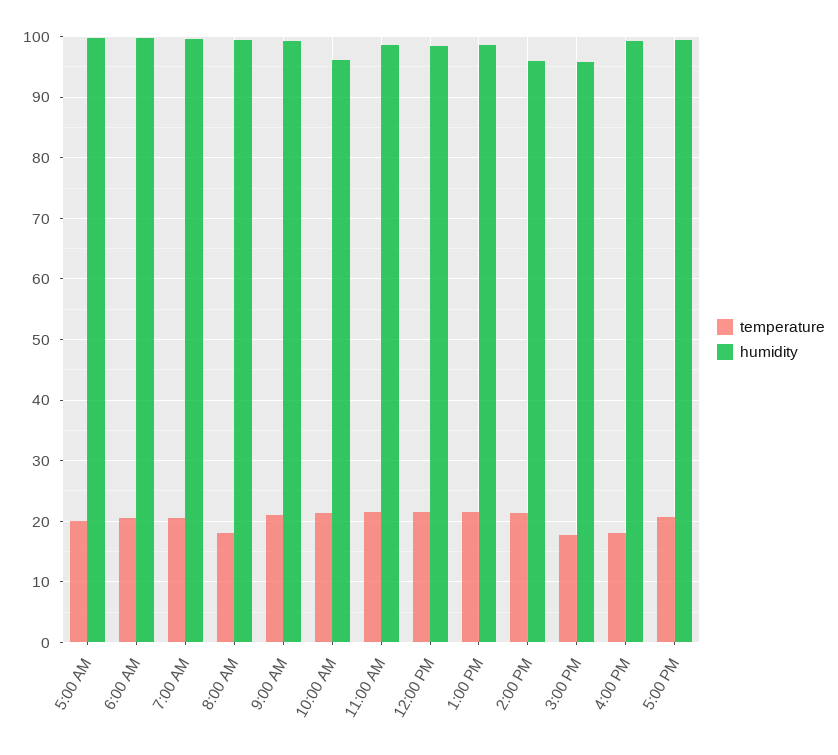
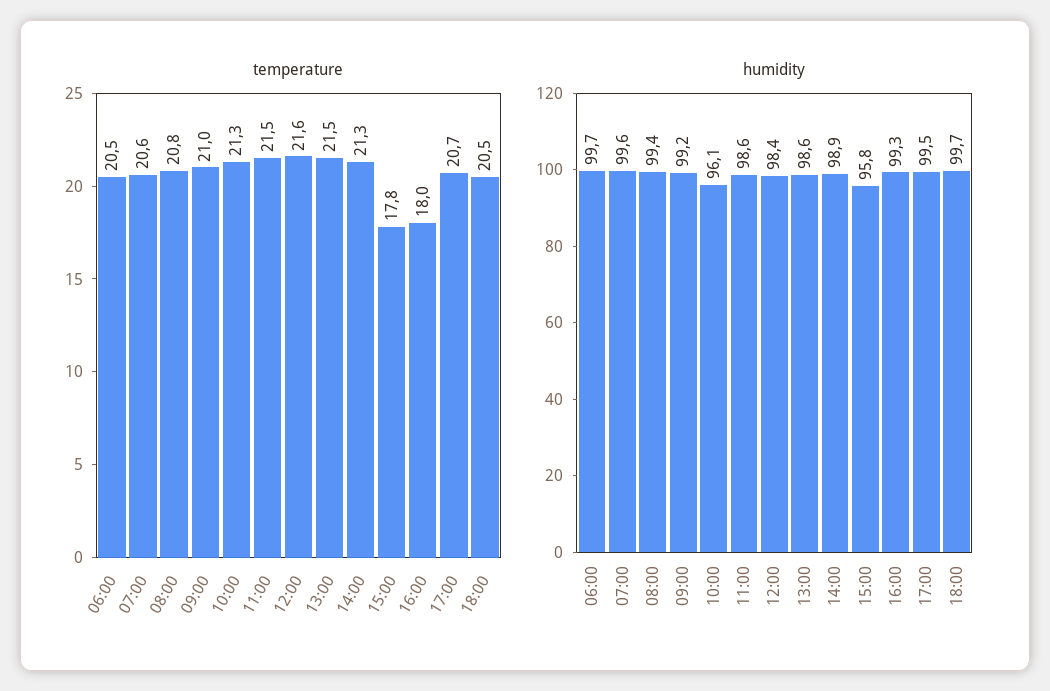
temperature, 5:00 AM: 20 -> none
humidity, 5:00 AM: 100 -> none
temperature, 8:00 AM: 18 -> 20.8
humidity, 2:00 PM: 96 -> 98.9
temperature, 18:00: none -> 20.5
humidity, 18:00: none -> 99.7

